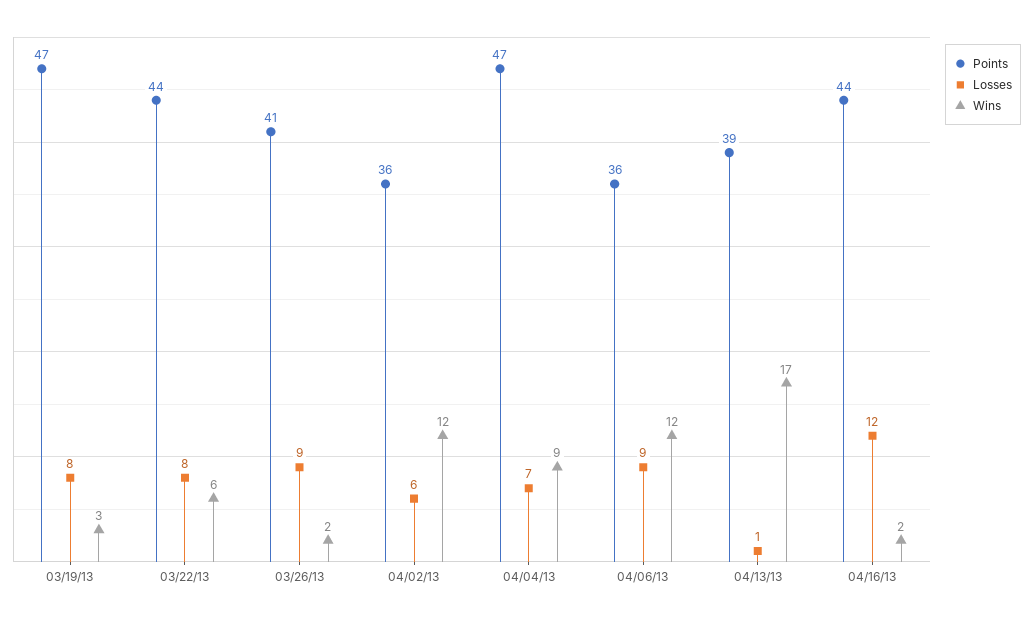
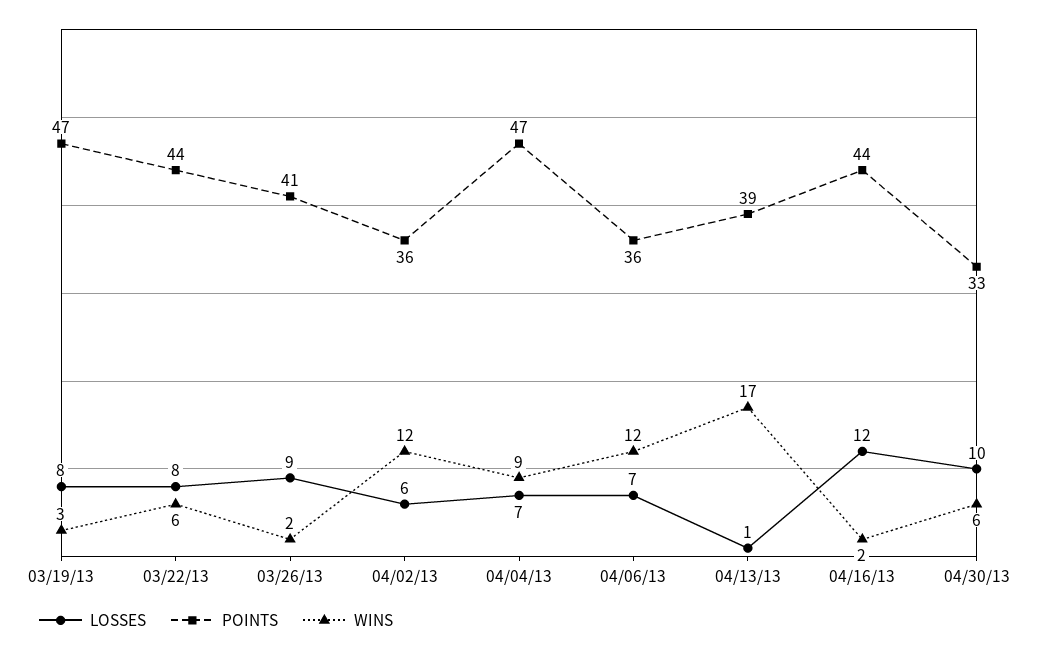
Losses, 04/06/13: 9 -> 7
Losses, 04/30/13: none -> 10
Points, 04/30/13: none -> 33
Wins, 04/30/13: none -> 6

